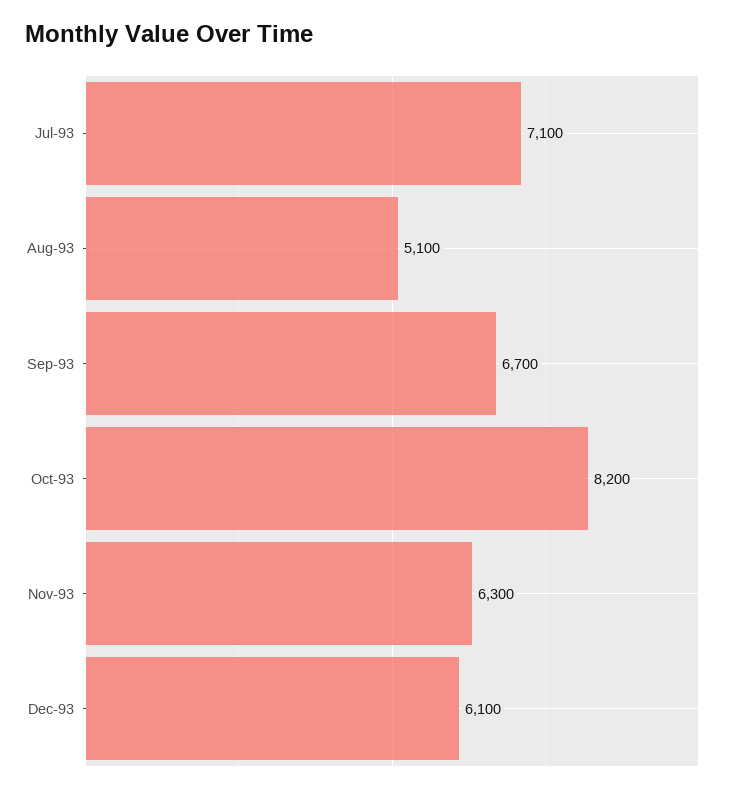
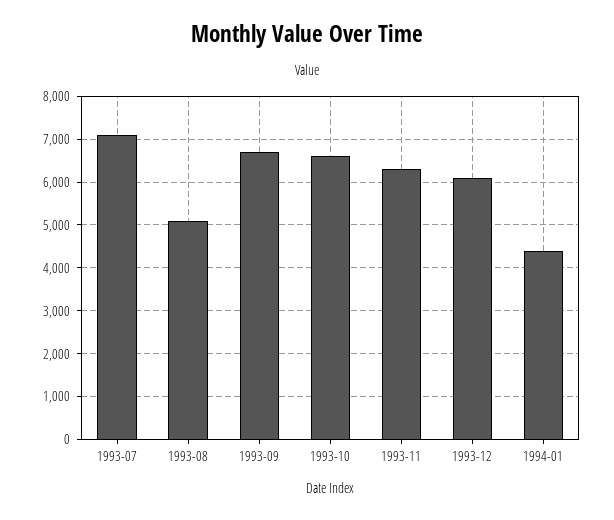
Oct-93: 8200 -> 6600
1994-01: none -> 4400

